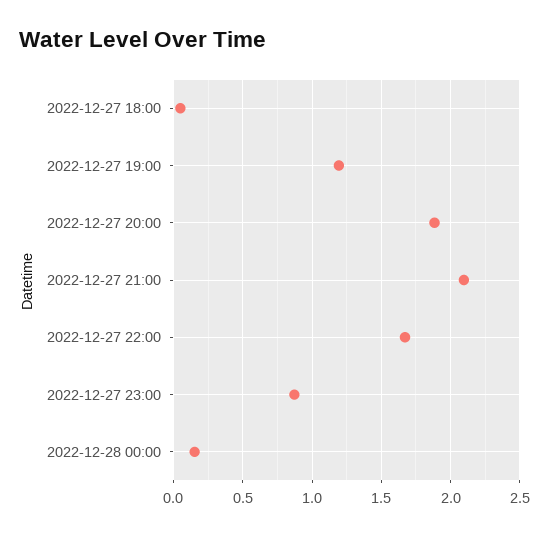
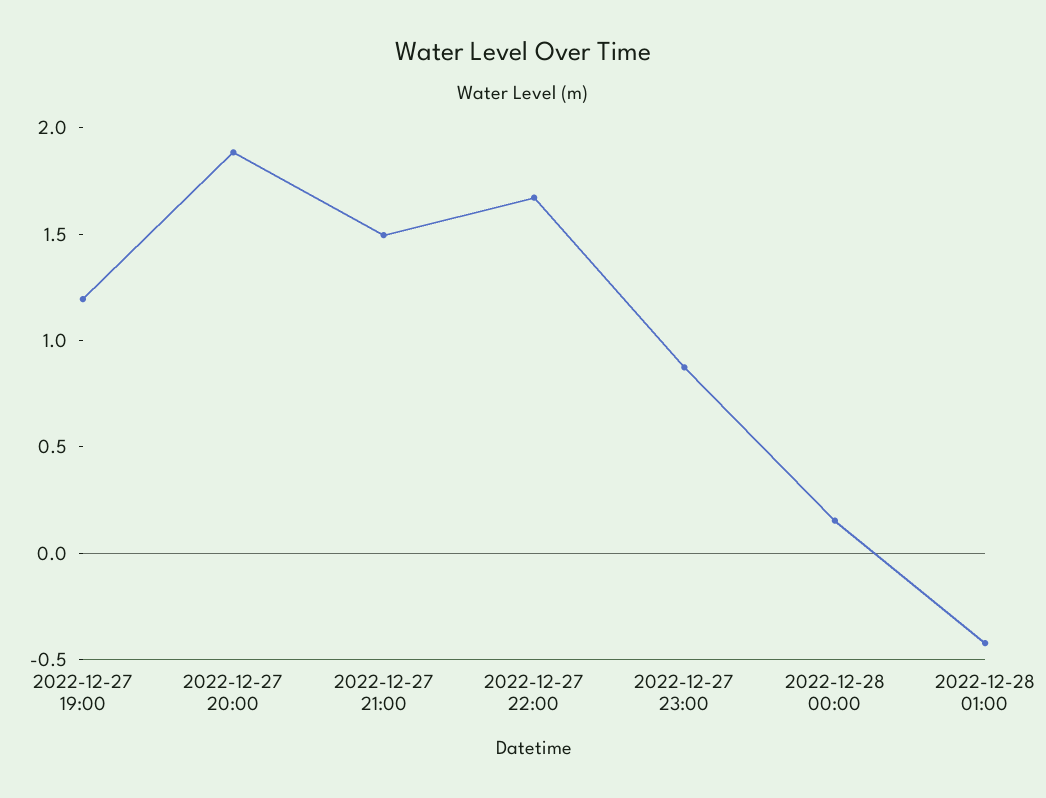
2022-12-27 18:00: 0.05 -> none
2022-12-27 21:00: 2.1 -> 1.5
2022-12-28 01:00: none -> -0.4

